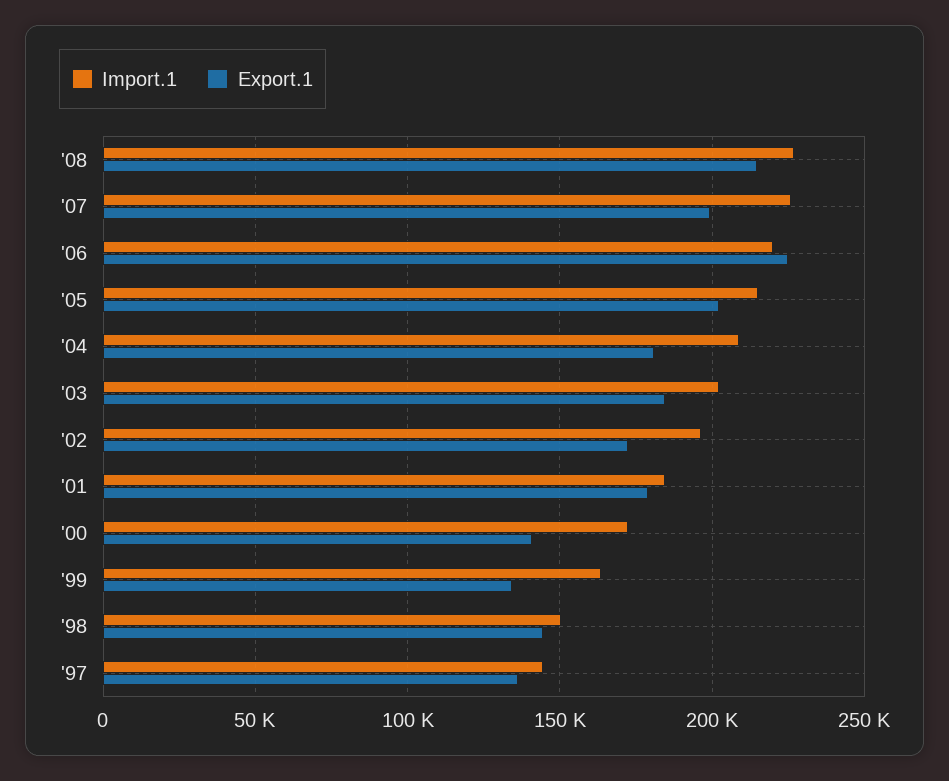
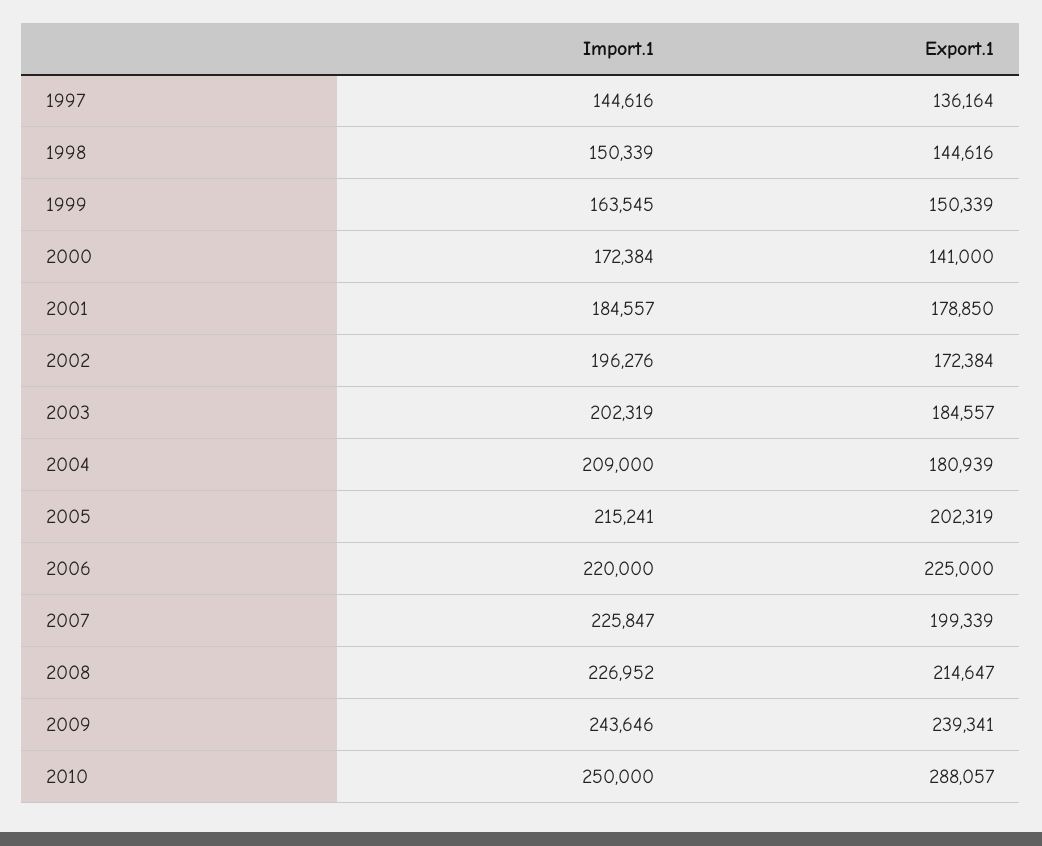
Export.1, '99: 135000 -> 150339
Import.1, 2009: none -> 243646
Export.1, 2009: none -> 239341
Import.1, 2010: none -> 250000
Export.1, 2010: none -> 288057

